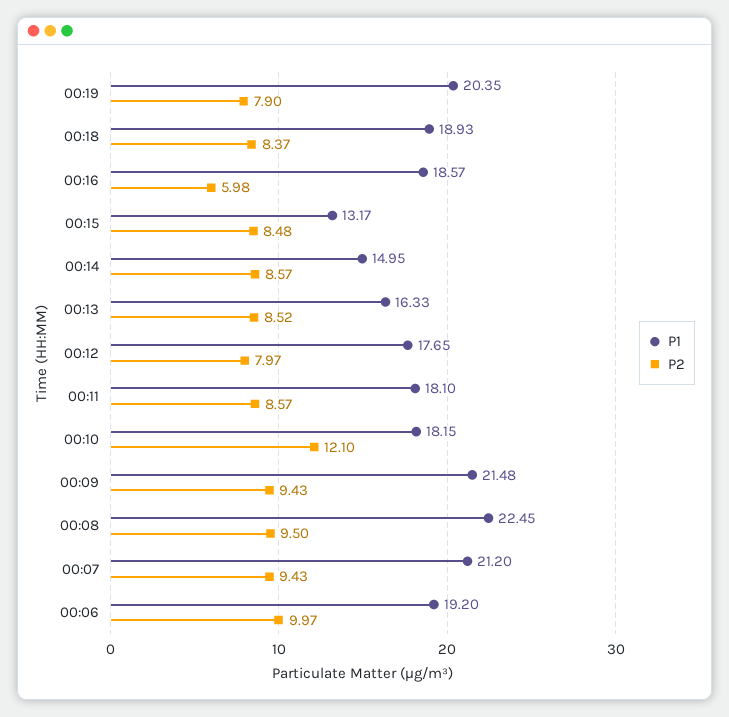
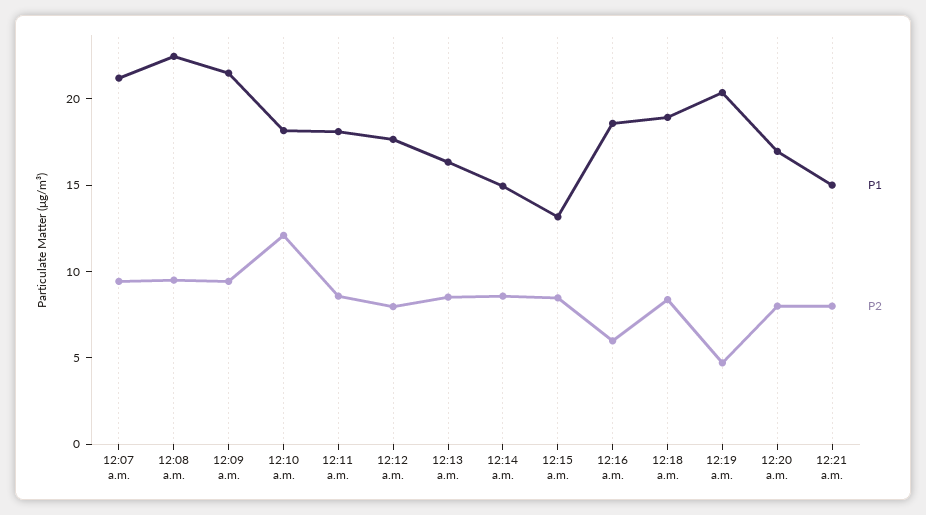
P2, 00:19: 7.9 -> 5
P1, 00:06: 19.2 -> none
P2, 00:06: 9.97 -> none
P1, 12:20 a.m.: none -> 17
P2, 12:20 a.m.: none -> 8
P1, 12:21 a.m.: none -> 15
P2, 12:21 a.m.: none -> 8

